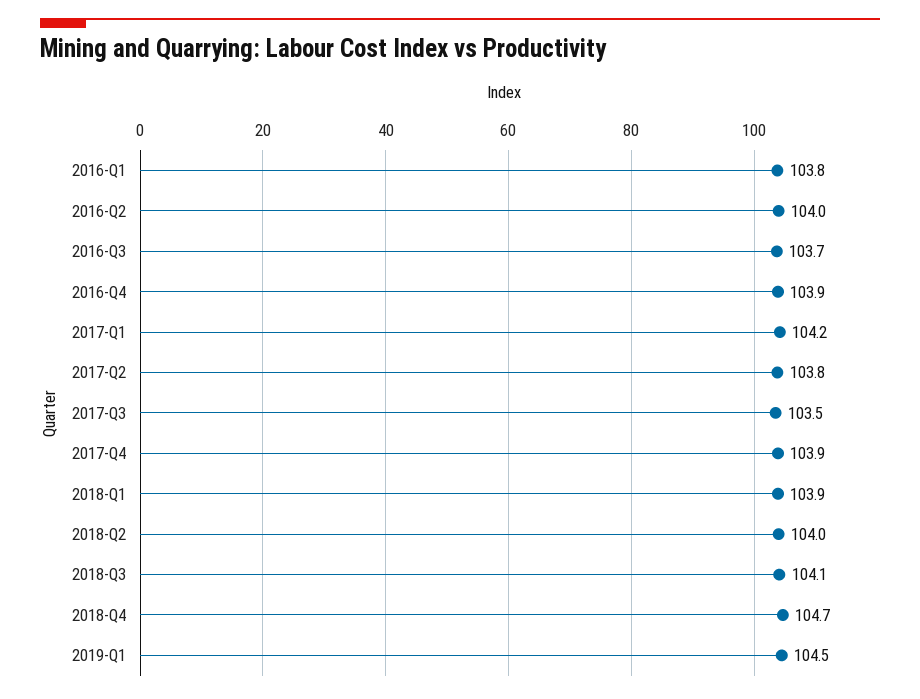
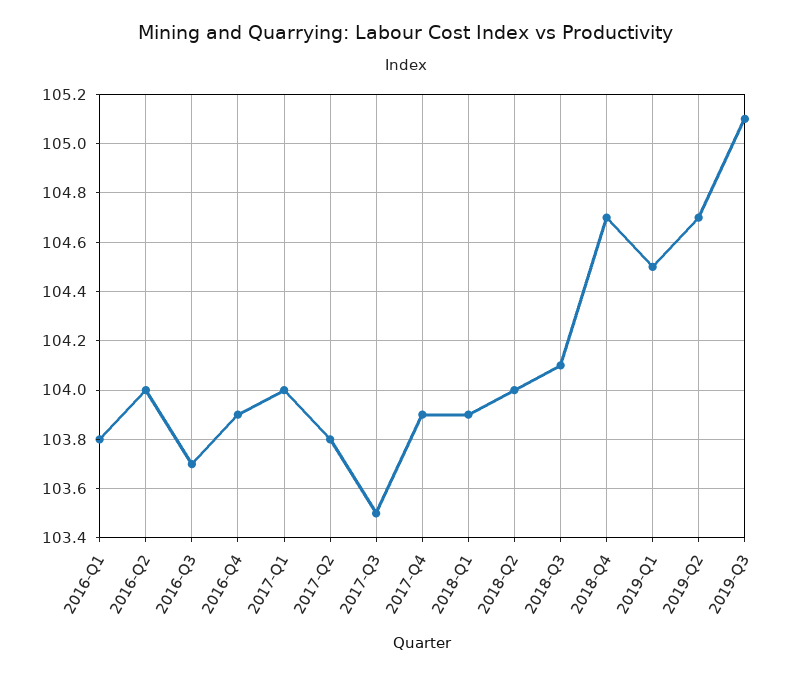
2017-Q1: 104.2 -> 104
2019-Q2: none -> 104.7
2019-Q3: none -> 105.1

